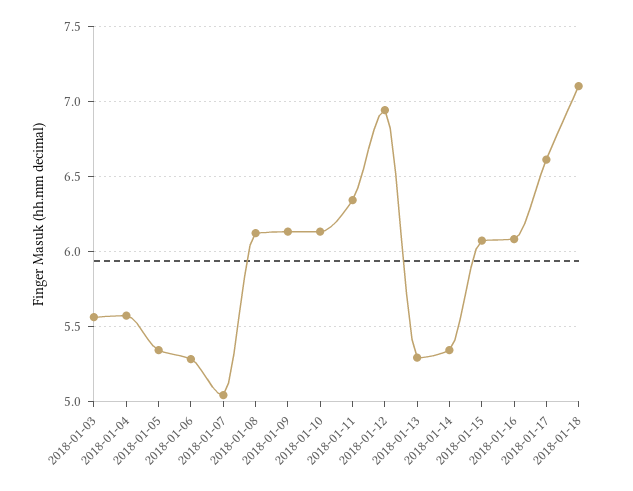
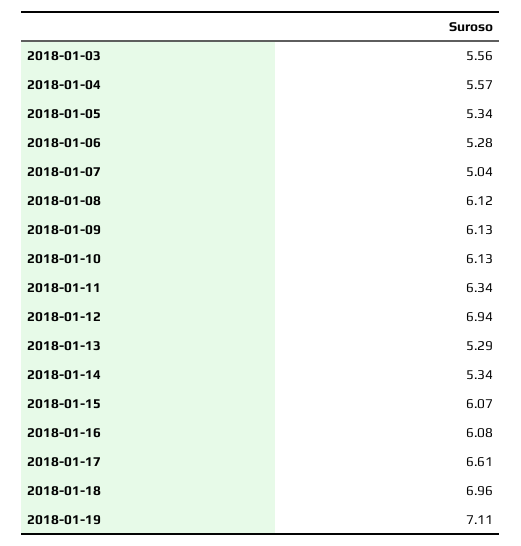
2018-01-18: 7.1 -> 6.96
2018-01-19: none -> 7.11

